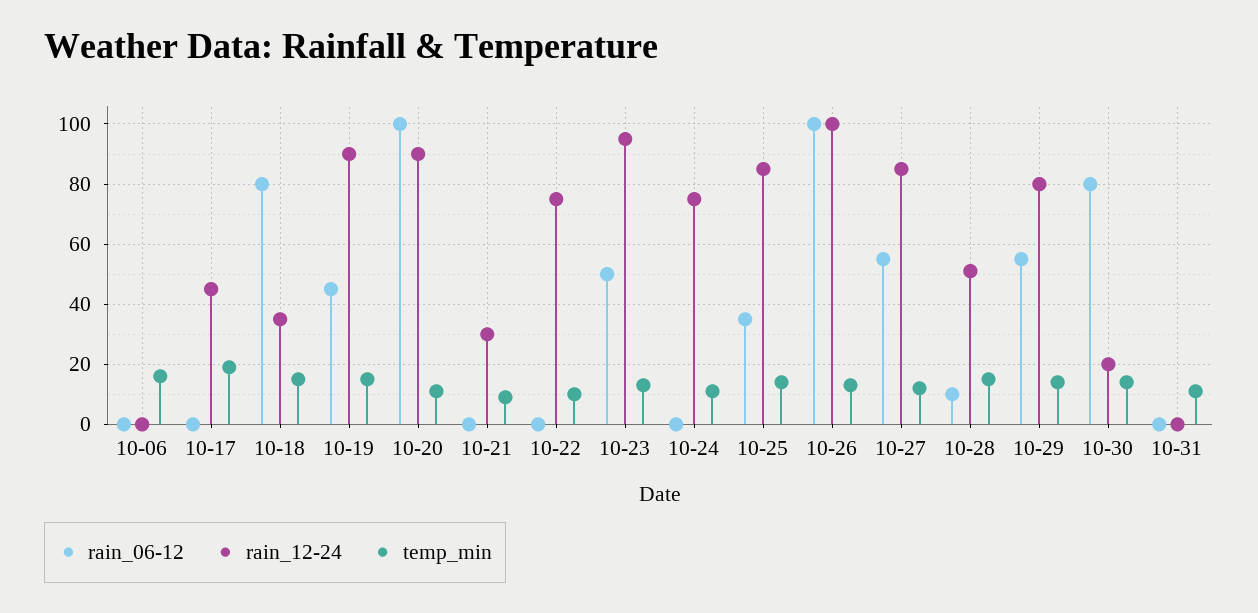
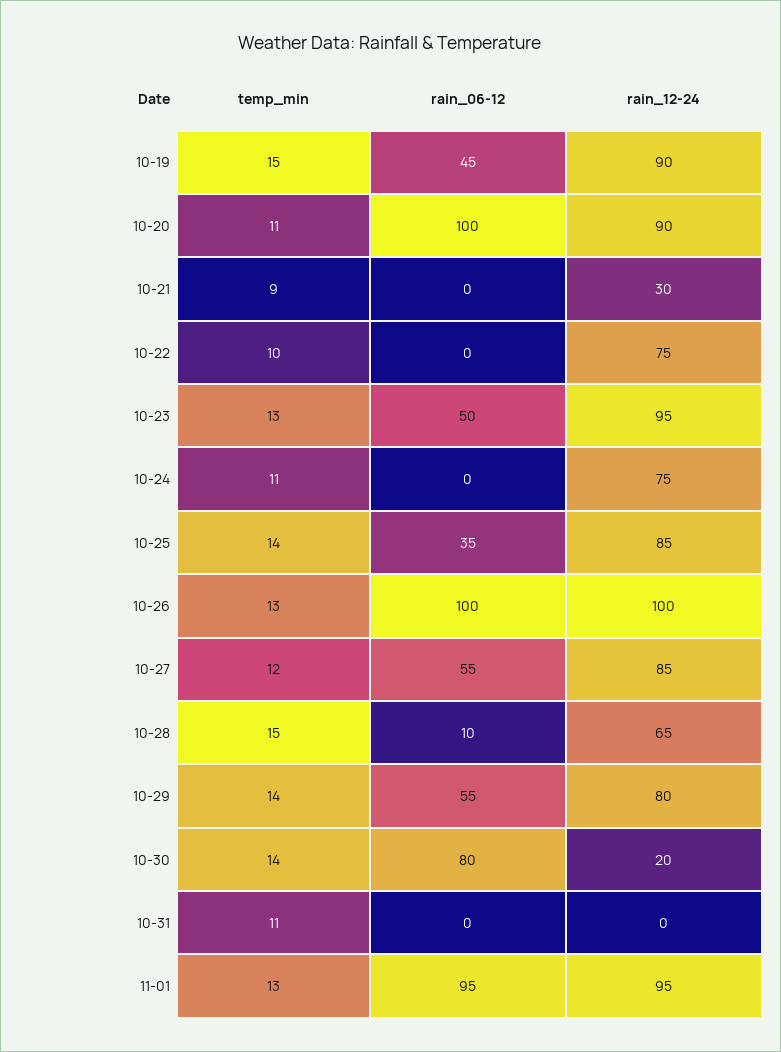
rain_06-12, 10-06: 0 -> none
rain_12-24, 10-06: 0 -> none
temp_min, 10-06: 15 -> none
rain_06-12, 10-17: 0 -> none
rain_12-24, 10-17: 45 -> none
temp_min, 10-17: 20 -> none
rain_06-12, 10-18: 80 -> none
rain_12-24, 10-18: 35 -> none
temp_min, 10-18: 15 -> none
rain_12-24, 10-28: 50 -> 65
temp_min, 11-01: none -> 13
rain_06-12, 11-01: none -> 95
rain_12-24, 11-01: none -> 95

